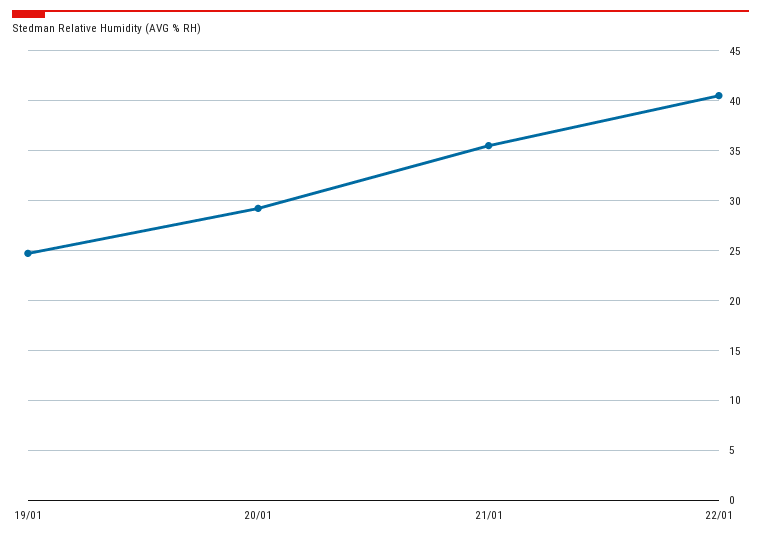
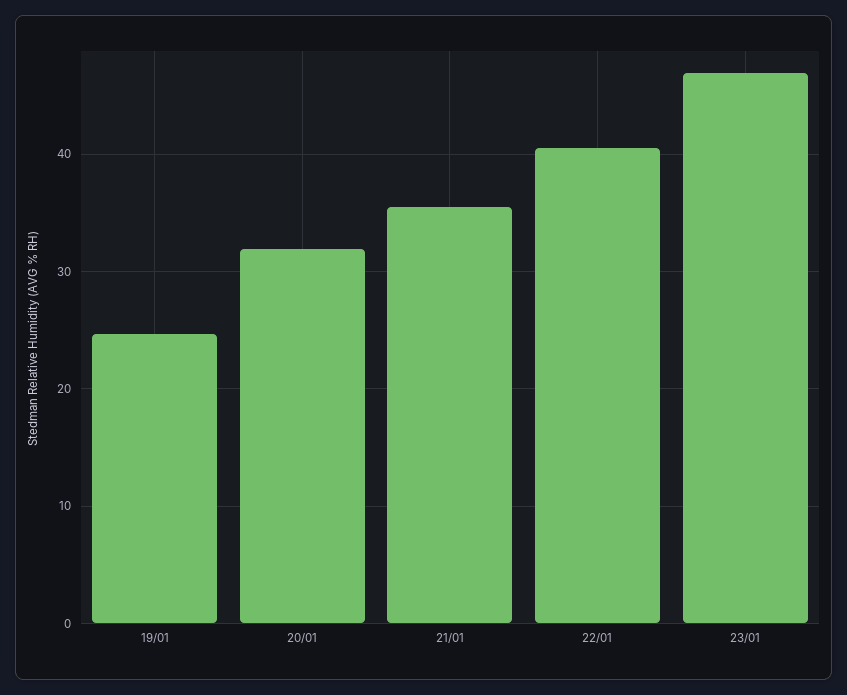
20/01: 29 -> 32
23/01: none -> 47

